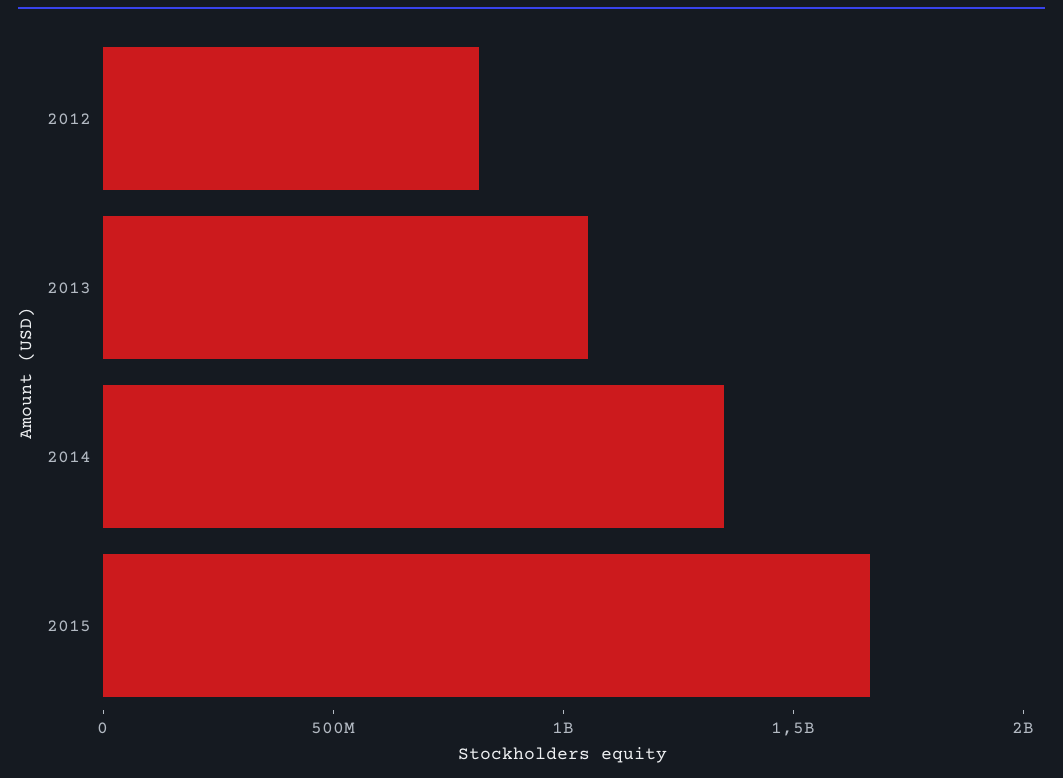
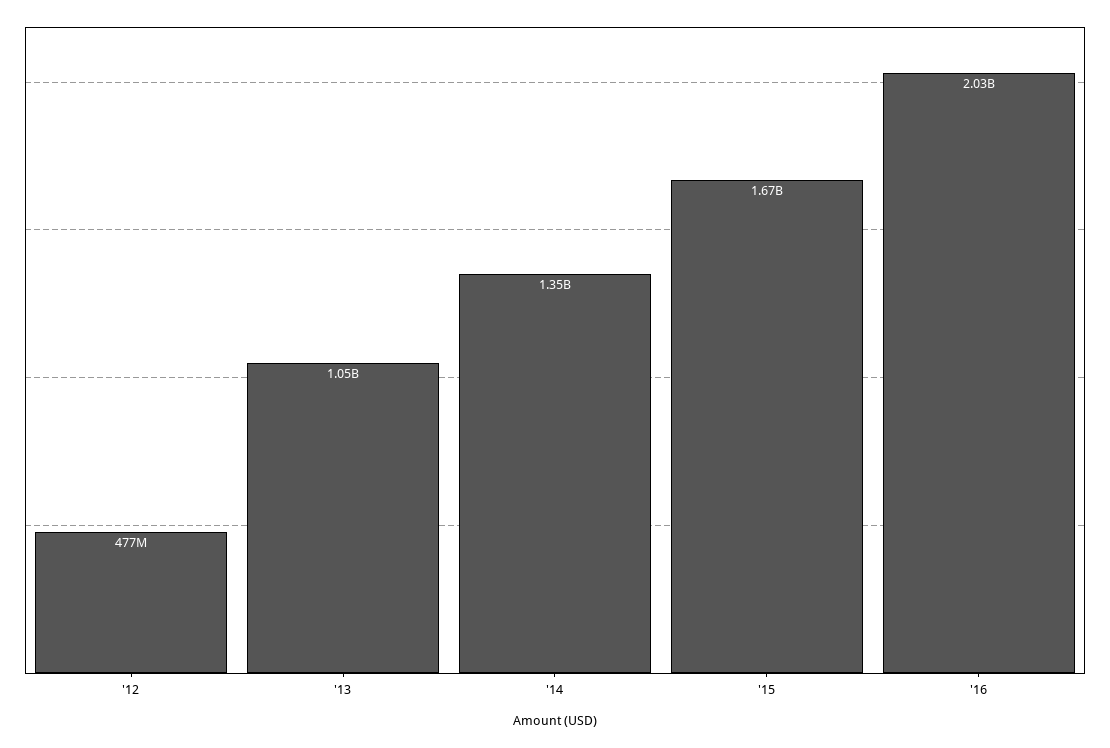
2012: 800000000 -> 477000000
'16: none -> 2030000000

